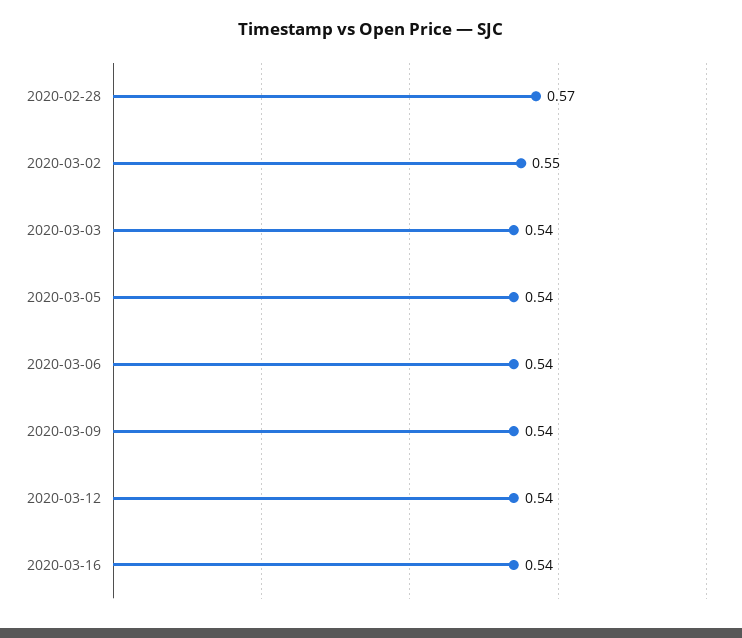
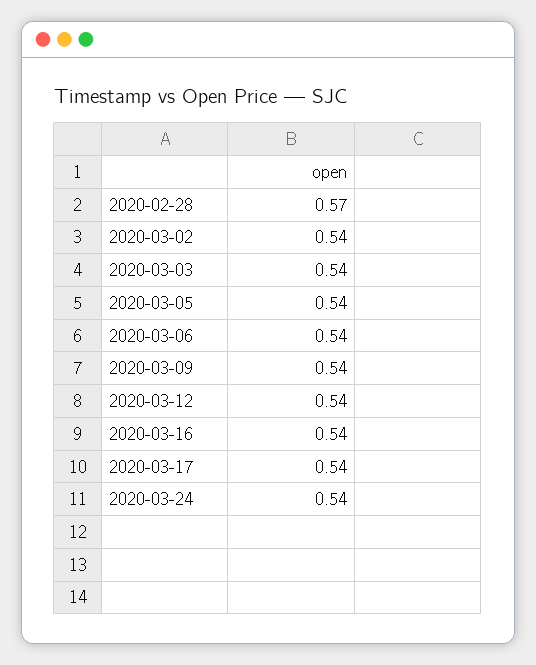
2020-03-02: 0.55 -> 0.54
2020-03-17: none -> 0.54
2020-03-24: none -> 0.54

